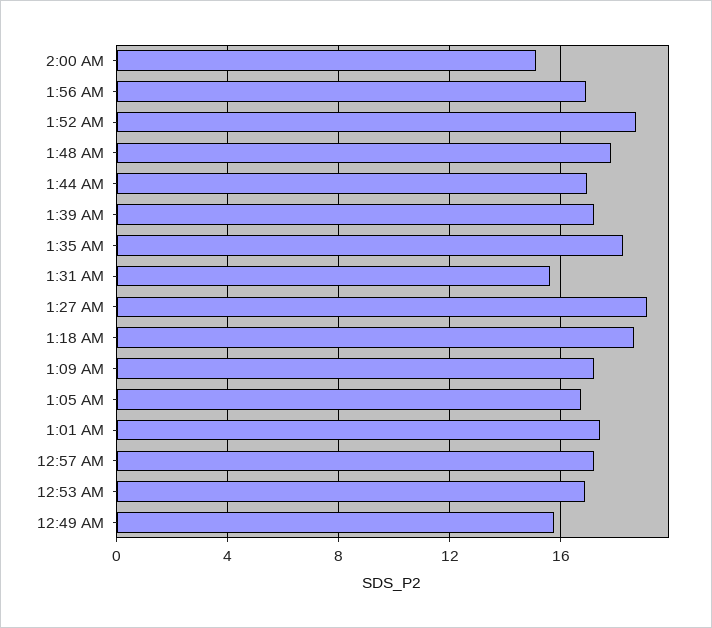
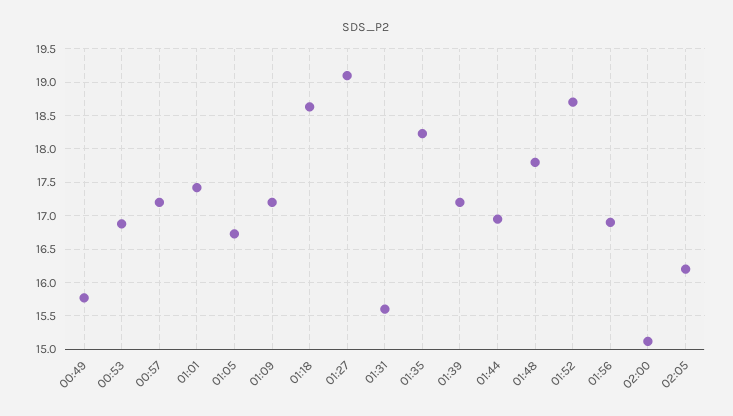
02:05: none -> 16.2

